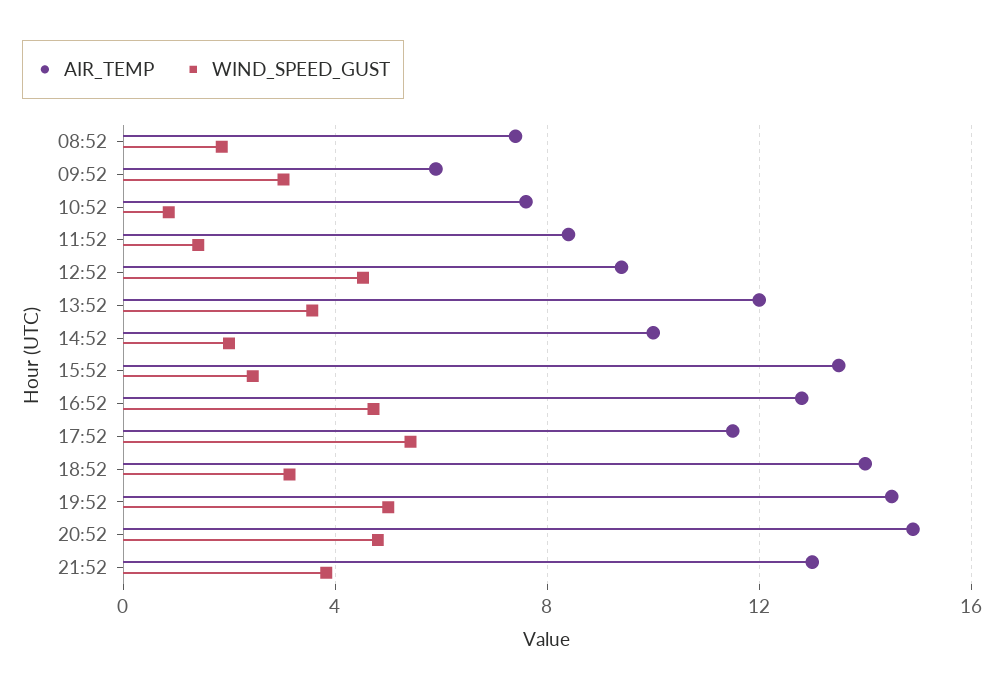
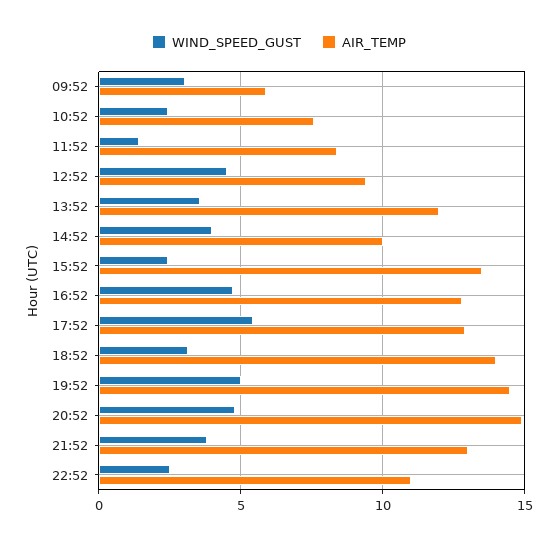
AIR_TEMP, 08:52: 7.5 -> none
WIND_SPEED_GUST, 08:52: 2 -> none
WIND_SPEED_GUST, 10:52: 1 -> 2.5
WIND_SPEED_GUST, 14:52: 2 -> 4
AIR_TEMP, 17:52: 11.5 -> 13
WIND_SPEED_GUST, 22:52: none -> 2.5
AIR_TEMP, 22:52: none -> 11

